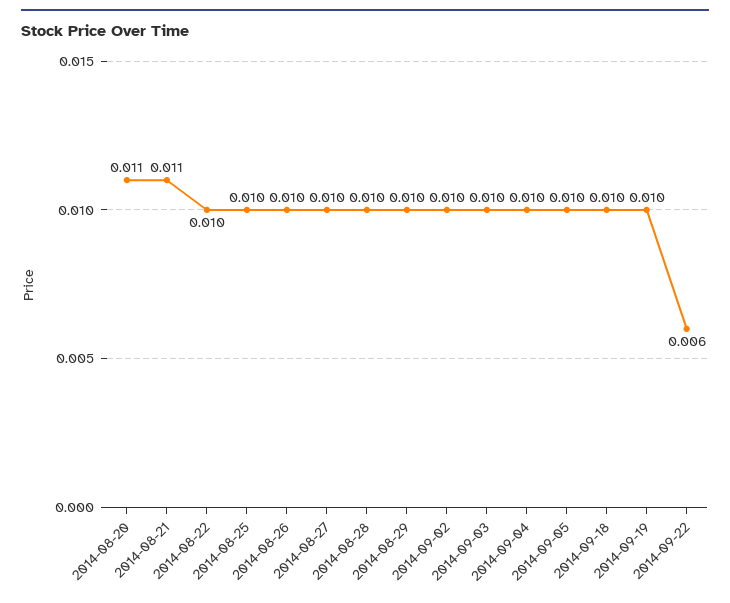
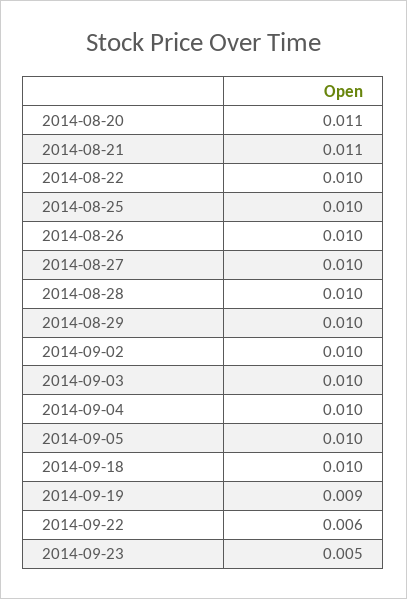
2014-09-19: 0.01 -> 0.009
2014-09-23: none -> 0.005

